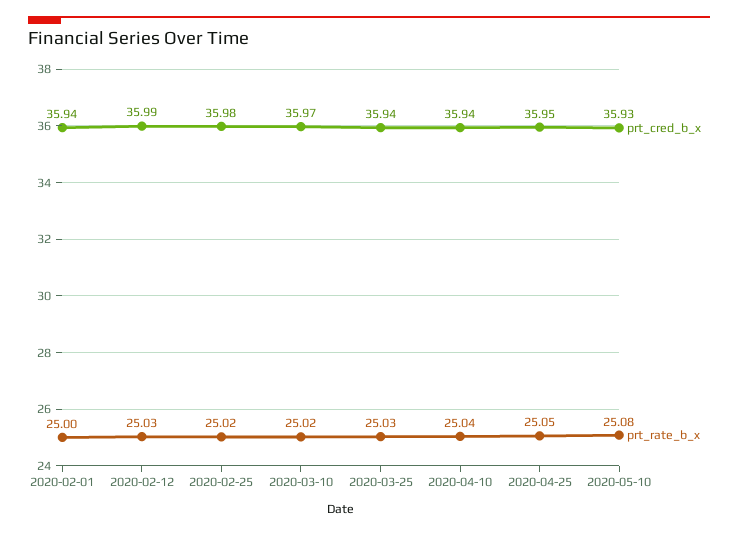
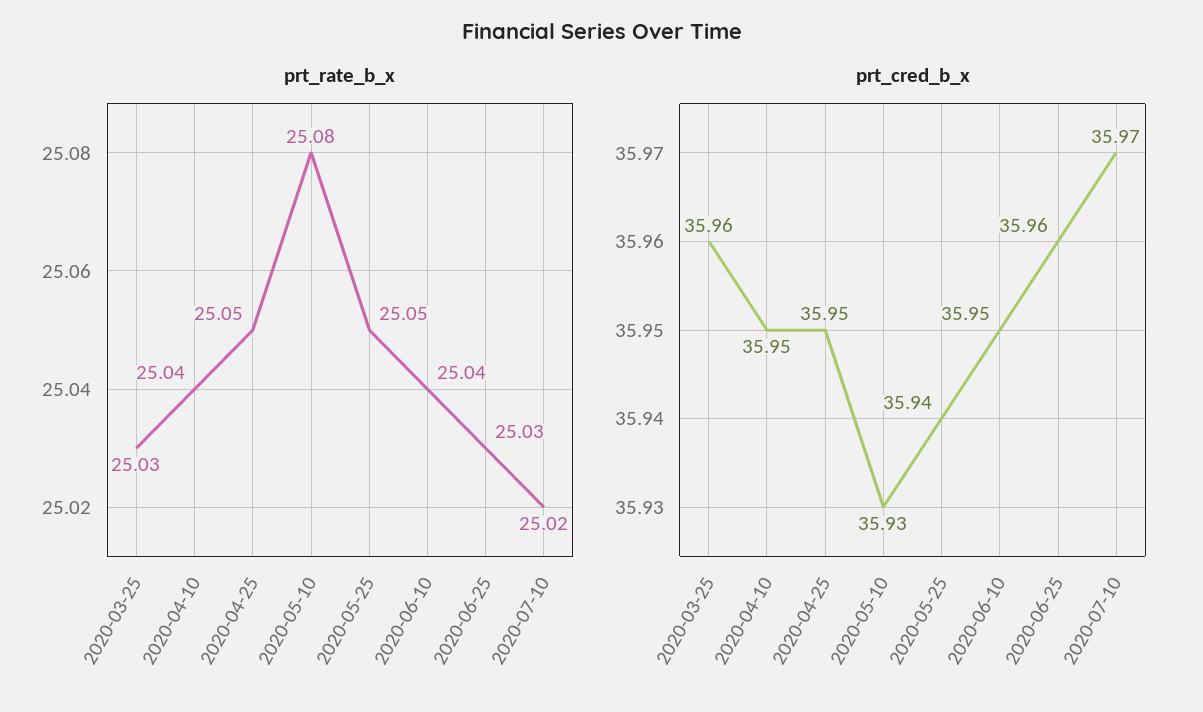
prt_cred_b_x, 2020-02-01: 35.94 -> none
prt_rate_b_x, 2020-02-01: 25 -> none
prt_cred_b_x, 2020-02-12: 35.99 -> none
prt_rate_b_x, 2020-02-12: 25.03 -> none
prt_cred_b_x, 2020-02-25: 35.98 -> none
prt_rate_b_x, 2020-02-25: 25.02 -> none
prt_cred_b_x, 2020-03-10: 35.97 -> none
prt_rate_b_x, 2020-03-10: 25.02 -> none
prt_cred_b_x, 2020-03-25: 35.94 -> 35.96
prt_cred_b_x, 2020-04-10: 35.94 -> 35.95
prt_rate_b_x, 2020-05-25: none -> 25.05
prt_rate_b_x, 2020-06-10: none -> 25.04
prt_rate_b_x, 2020-06-25: none -> 25.03
prt_rate_b_x, 2020-07-10: none -> 25.02
prt_cred_b_x, 2020-05-25: none -> 35.94
prt_cred_b_x, 2020-06-10: none -> 35.95
prt_cred_b_x, 2020-06-25: none -> 35.96
prt_cred_b_x, 2020-07-10: none -> 35.97

